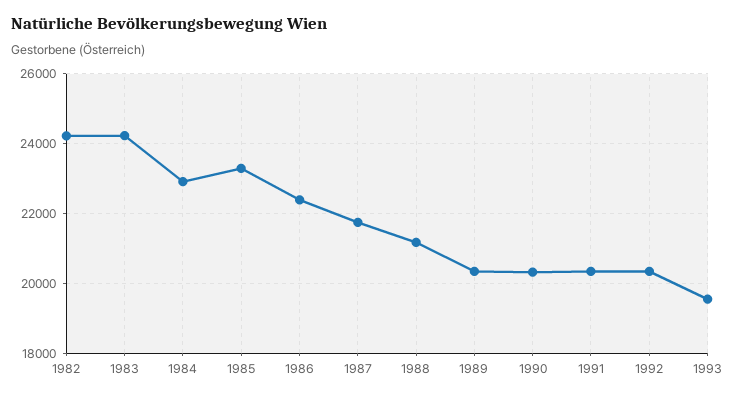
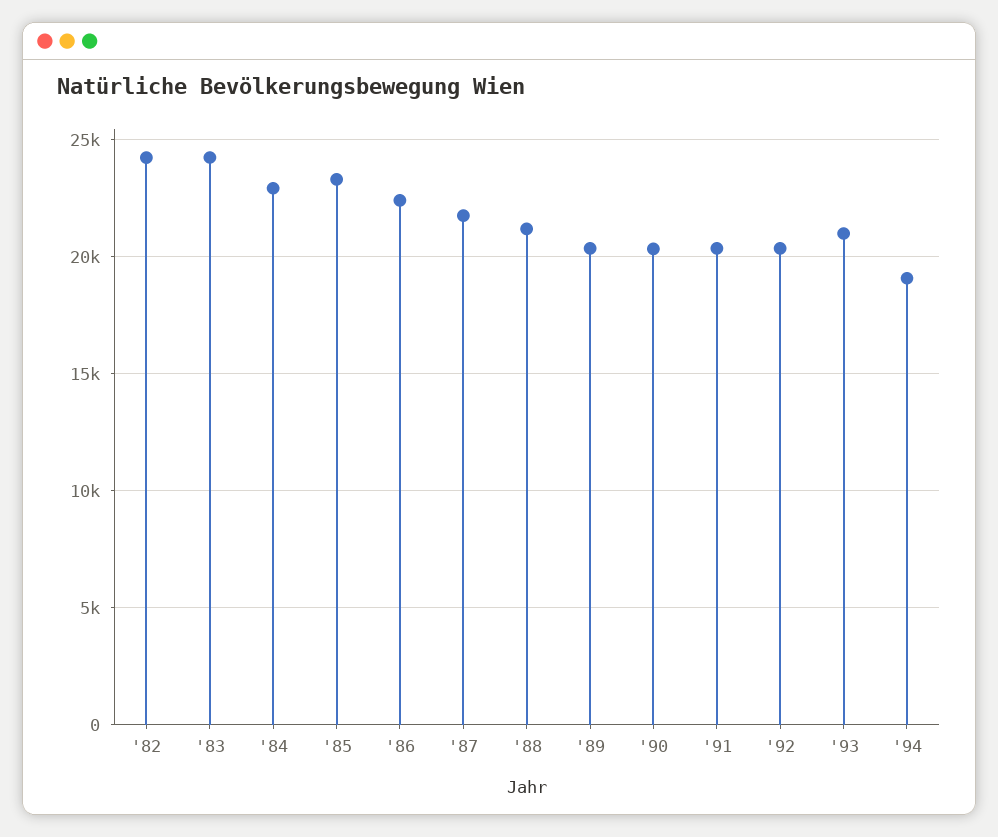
1993: 19600 -> 21000
'94: none -> 19000

